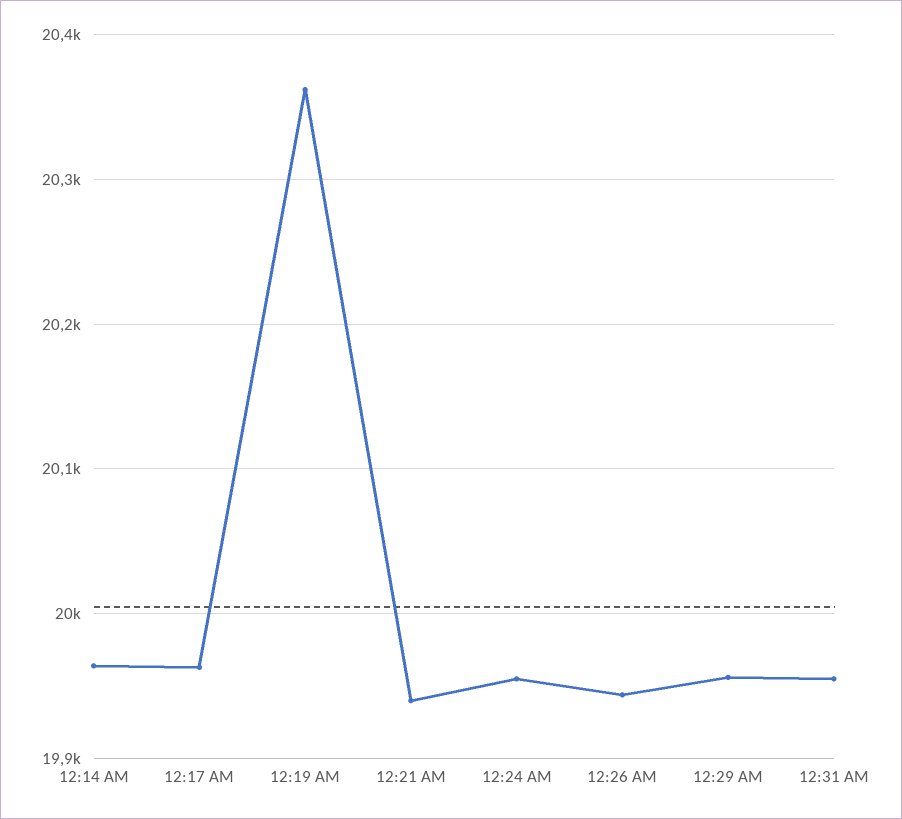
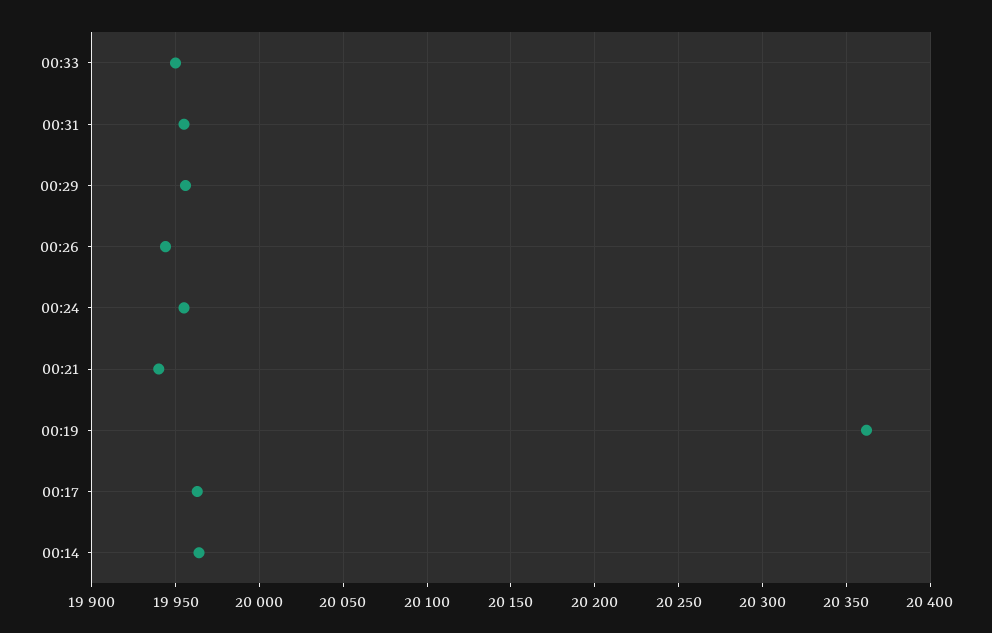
00:33: none -> 19950

